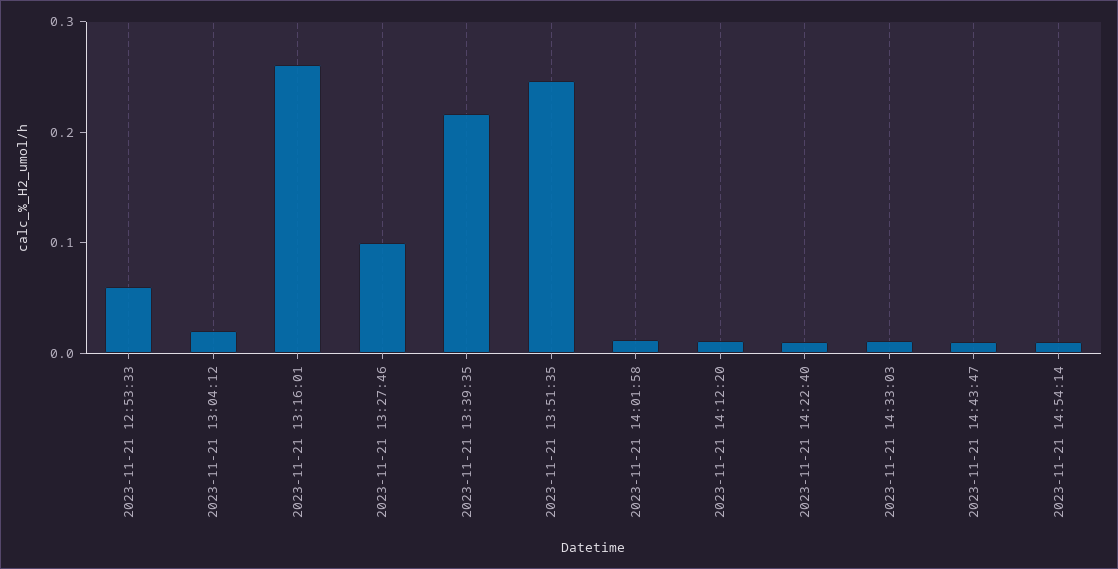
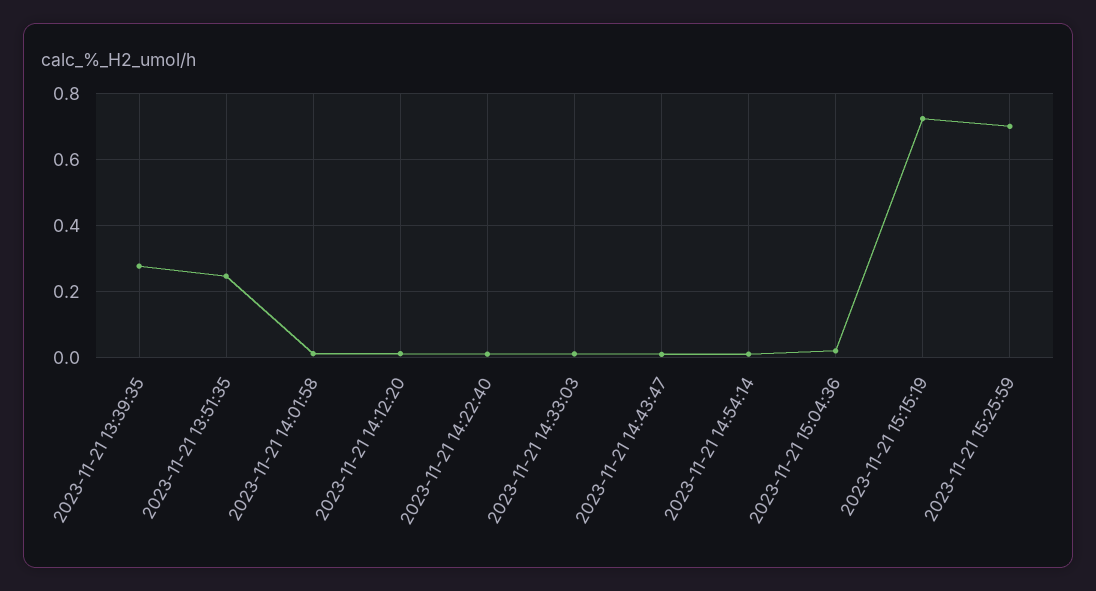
2023-11-21 12:53:33: 0.06 -> none
2023-11-21 13:04:12: 0.02 -> none
2023-11-21 13:16:01: 0.26 -> none
2023-11-21 13:27:46: 0.1 -> none
2023-11-21 13:39:35: 0.22 -> 0.28
2023-11-21 15:04:36: none -> 0.02
2023-11-21 15:15:19: none -> 0.72
2023-11-21 15:25:59: none -> 0.7

